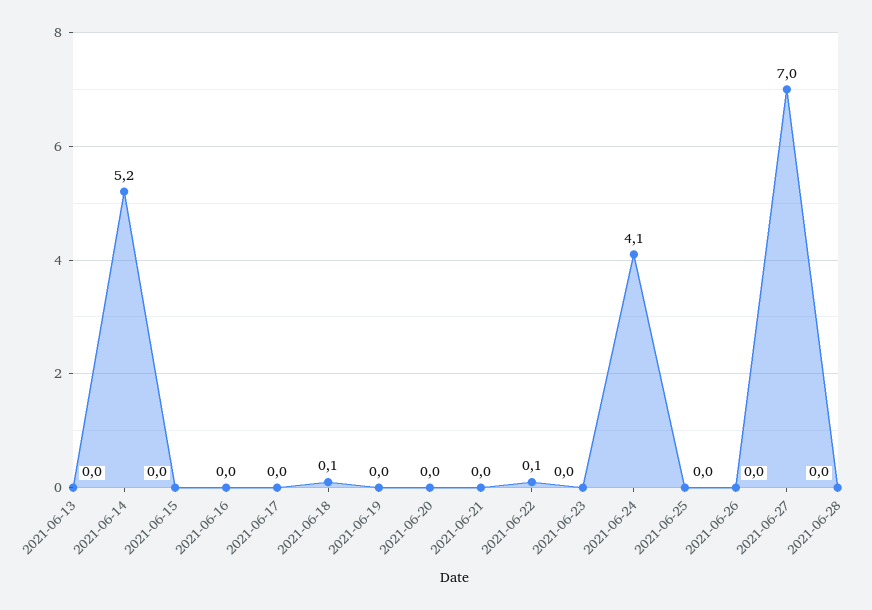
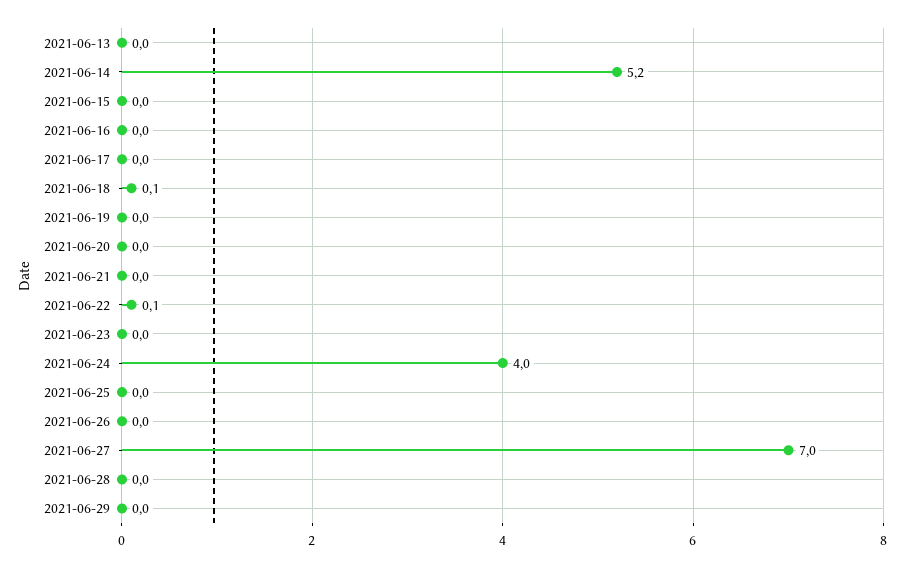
2021-06-24: 4.1 -> 4
2021-06-29: none -> 0

